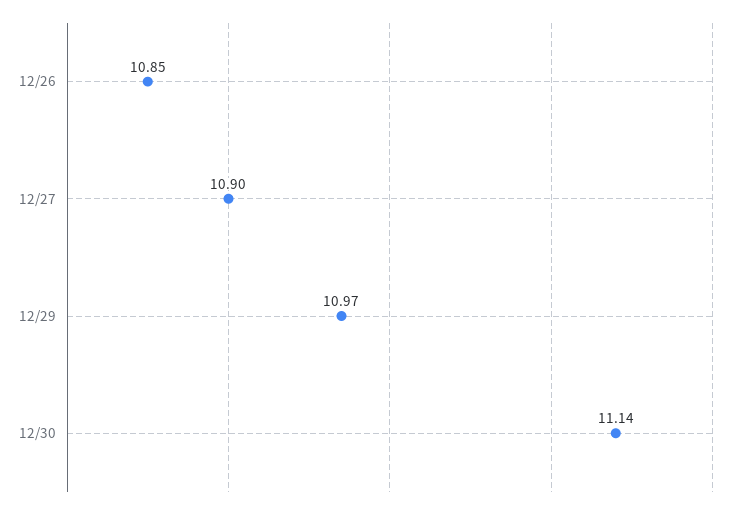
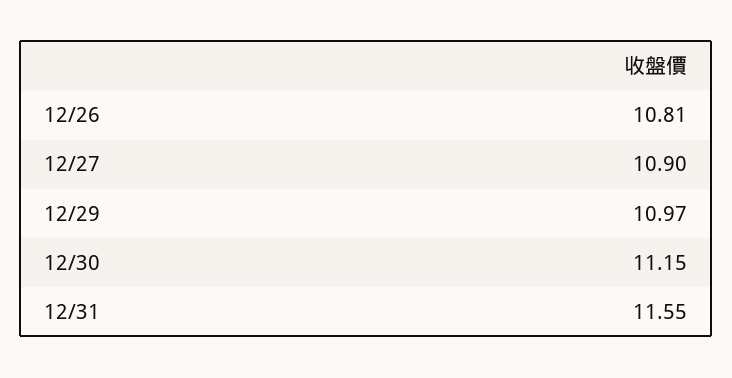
12/26: 10.85 -> 10.81
12/30: 11.14 -> 11.15
12/31: none -> 11.55

